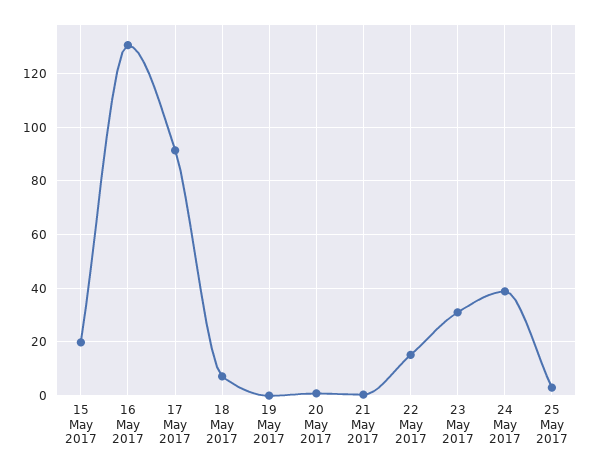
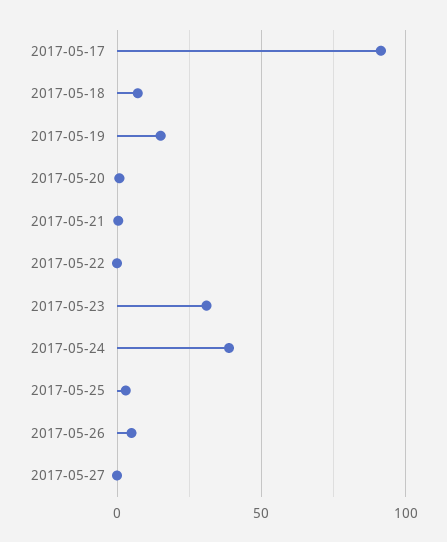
15 May 2017: 20 -> none
16 May 2017: 130 -> none
19 May 2017: 0 -> 15
22 May 2017: 15 -> 0
2017-05-26: none -> 5
2017-05-27: none -> 0

